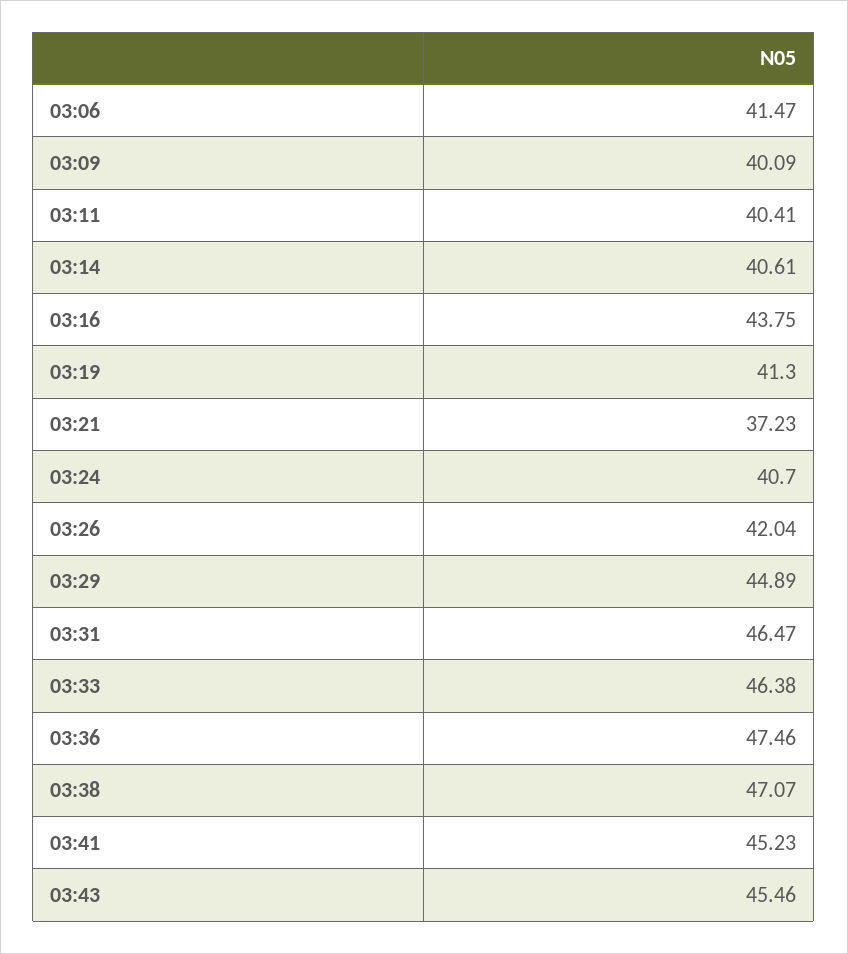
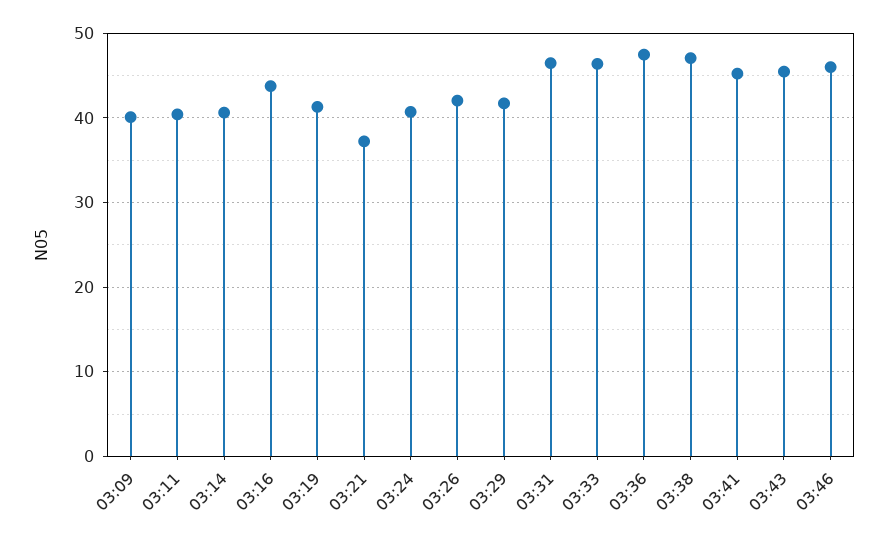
03:06: 41.47 -> none
03:29: 44.89 -> 42
03:46: none -> 46

